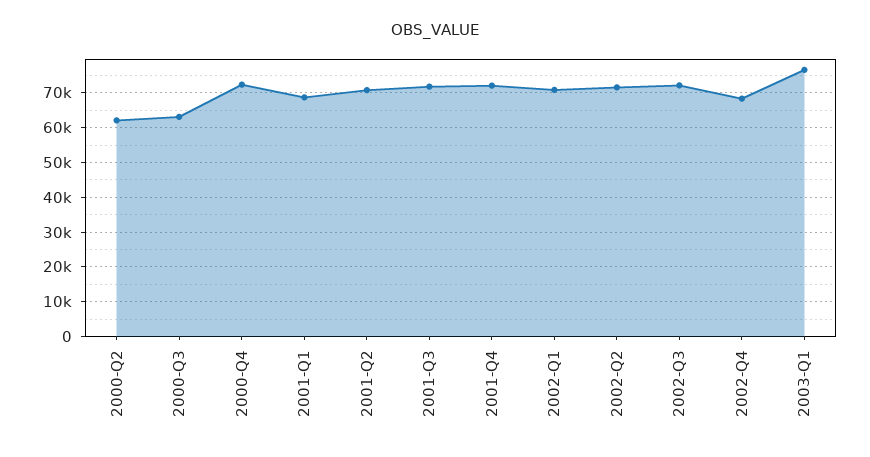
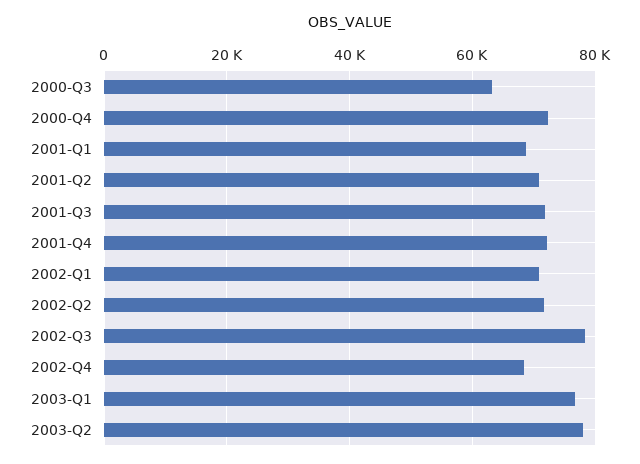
2000-Q2: 62000 -> none
2002-Q3: 72000 -> 78000
2003-Q2: none -> 78000

